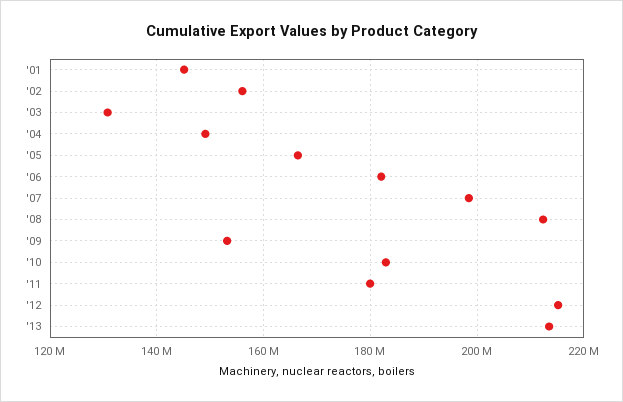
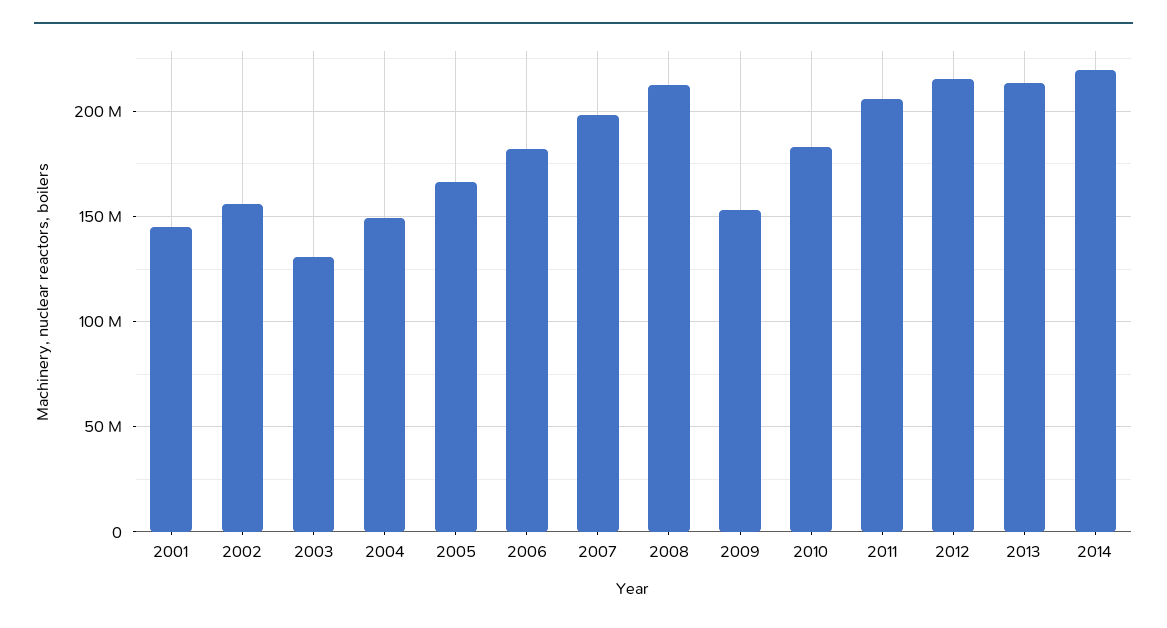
'11: 180000000 -> 205000000
2014: none -> 220000000

